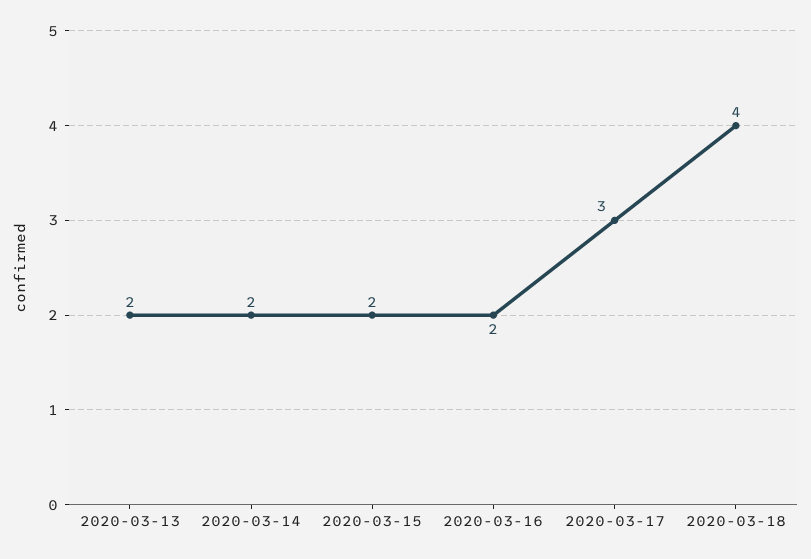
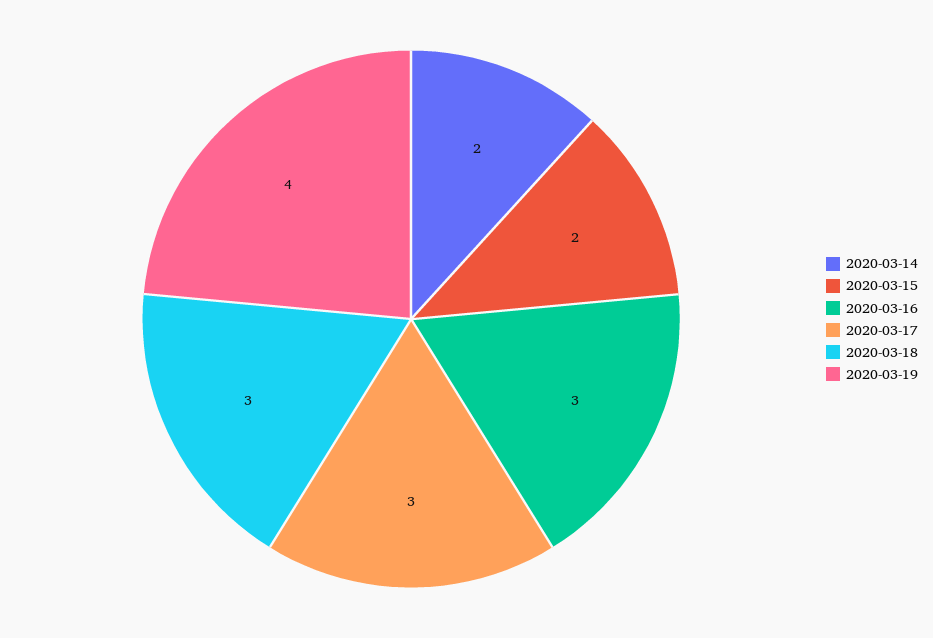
2020-03-13: 2 -> none
2020-03-16: 2 -> 3
2020-03-18: 4 -> 3
2020-03-19: none -> 4

